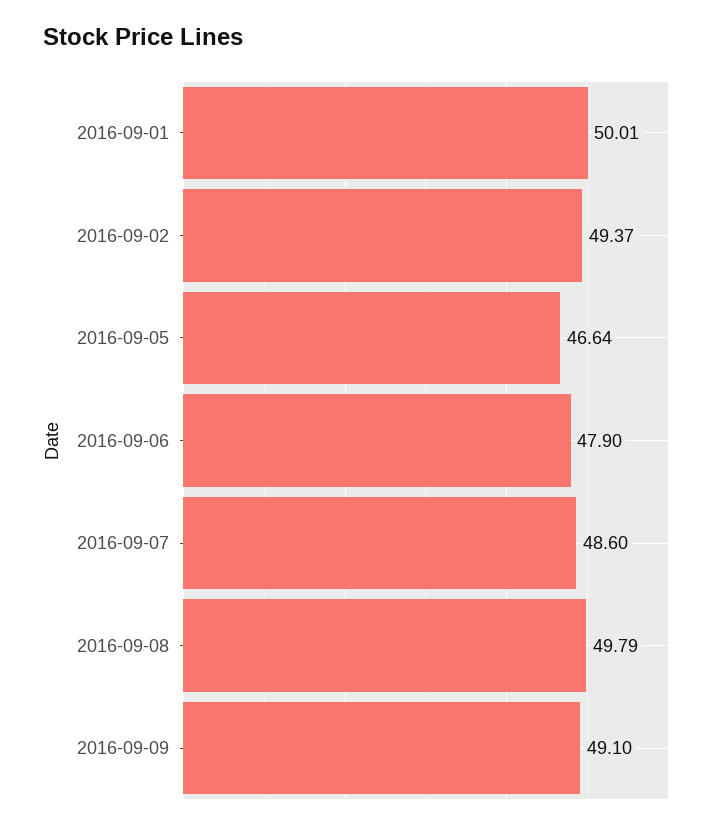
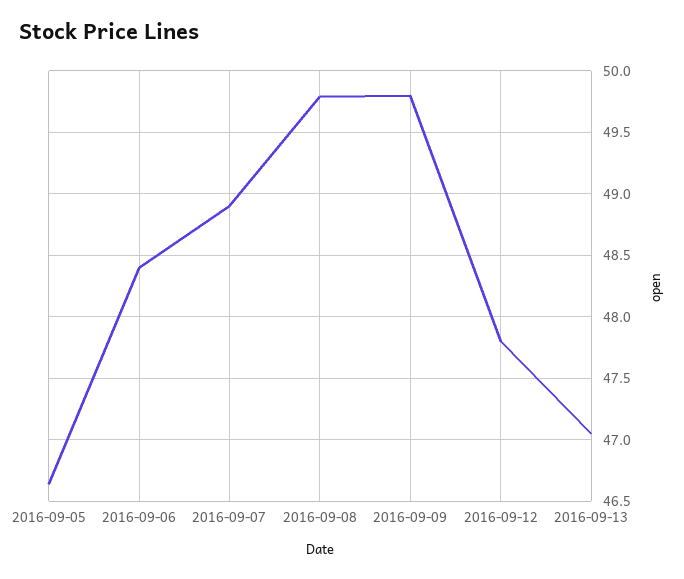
2016-09-01: 50.01 -> none
2016-09-02: 49.37 -> none
2016-09-06: 47.9 -> 48.4
2016-09-07: 48.6 -> 48.9
2016-09-09: 49.1 -> 49.8
2016-09-12: none -> 47.8
2016-09-13: none -> 47.05

